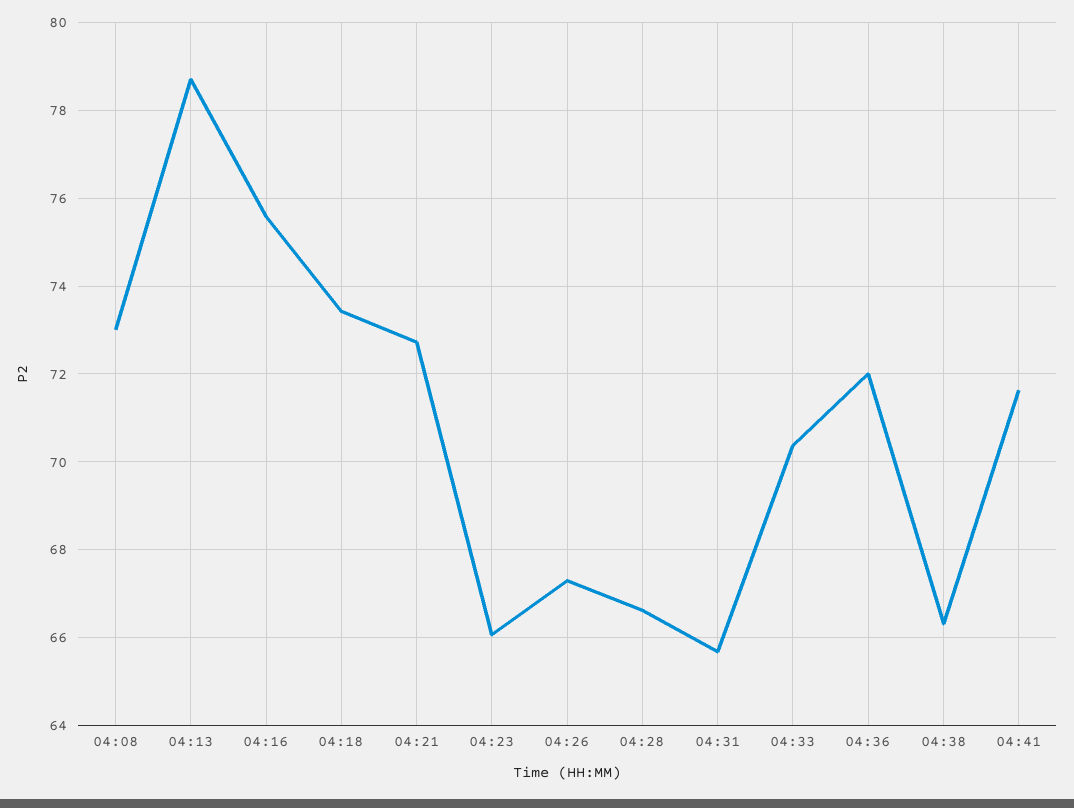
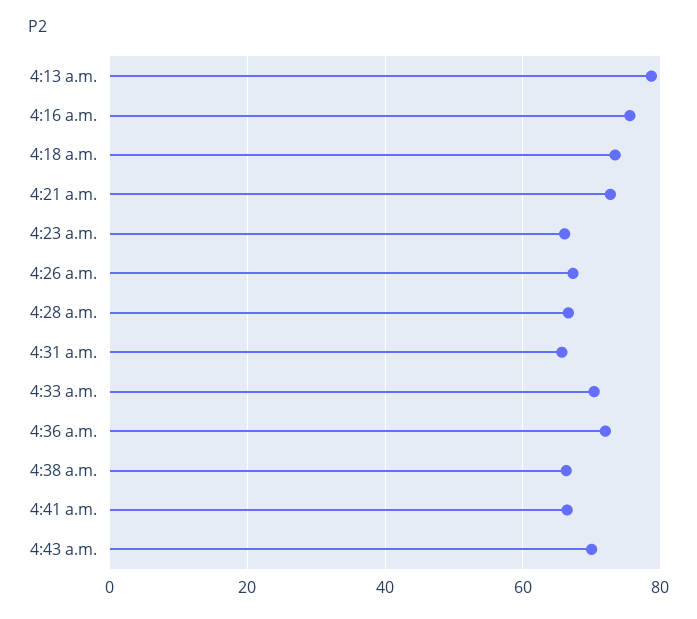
04:08: 73 -> none
04:41: 71.6 -> 66
4:43 a.m.: none -> 70

